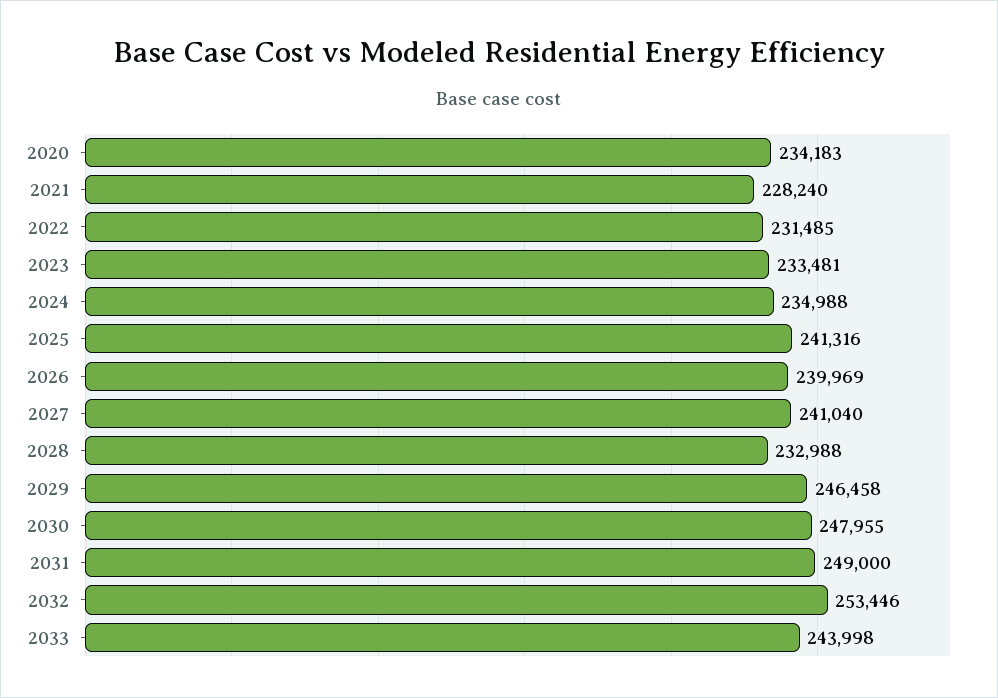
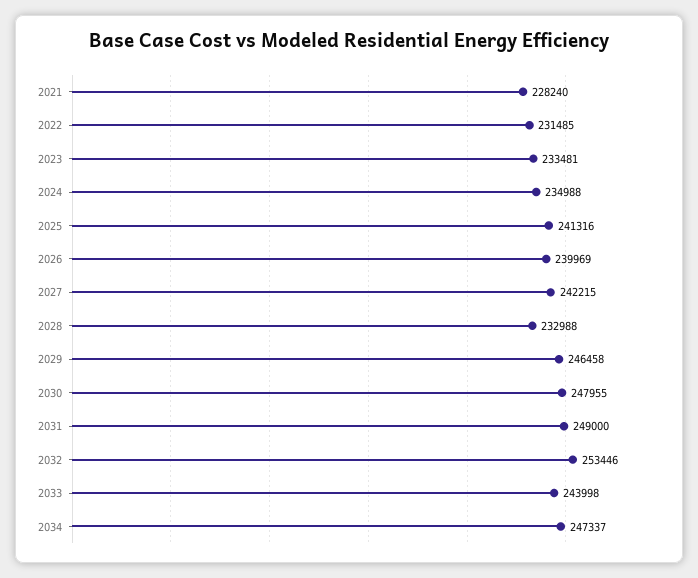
2020: 234183 -> none
2027: 241040 -> 242215
2034: none -> 247337

